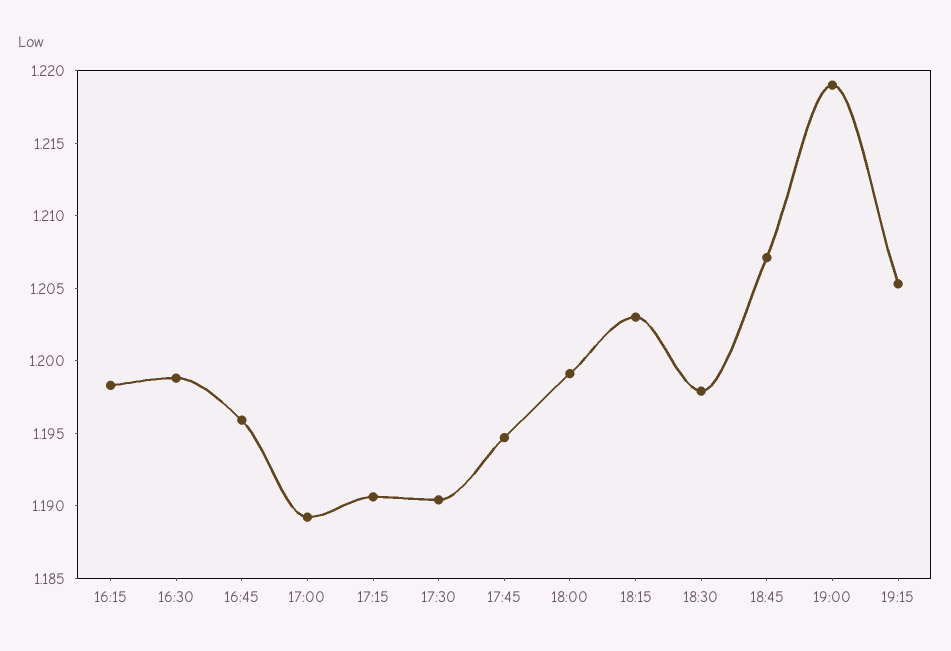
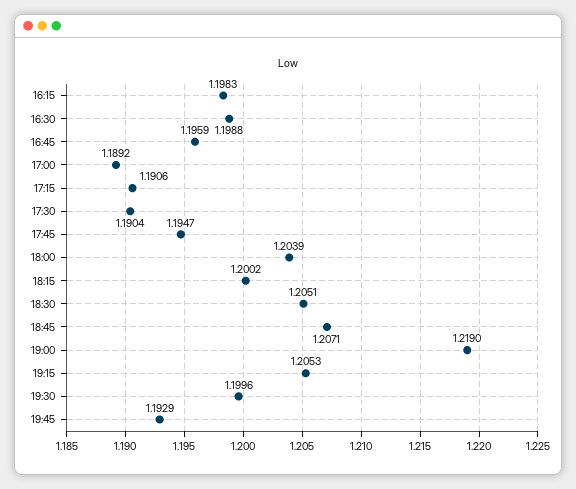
18:00: 1.199 -> 1.2039
18:15: 1.203 -> 1.2002
18:30: 1.198 -> 1.2051
19:30: none -> 1.1996
19:45: none -> 1.1929

